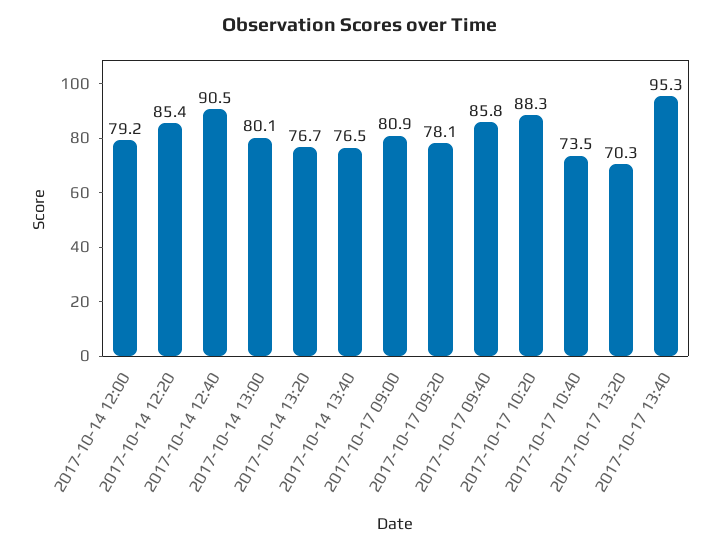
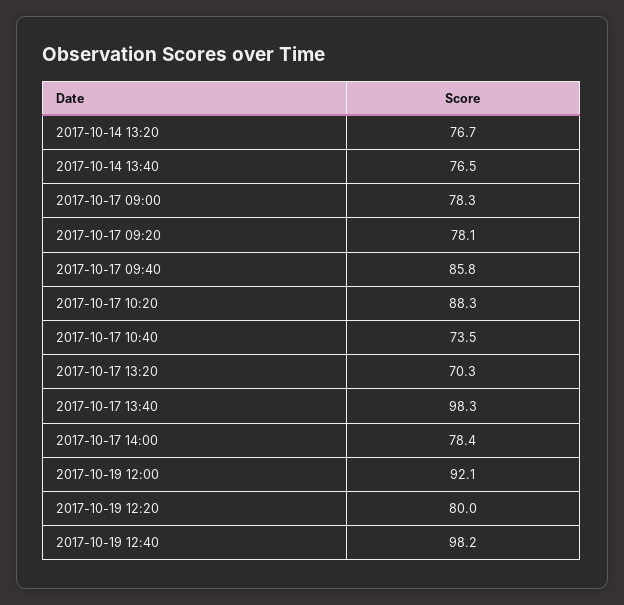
2017-10-14 12:00: 79.2 -> none
2017-10-14 12:20: 85.4 -> none
2017-10-14 12:40: 90.5 -> none
2017-10-14 13:00: 80.1 -> none
2017-10-17 09:00: 80.9 -> 78.3
2017-10-17 13:40: 95.3 -> 98.3
2017-10-17 14:00: none -> 78.4
2017-10-19 12:00: none -> 92.1
2017-10-19 12:20: none -> 80
2017-10-19 12:40: none -> 98.2

